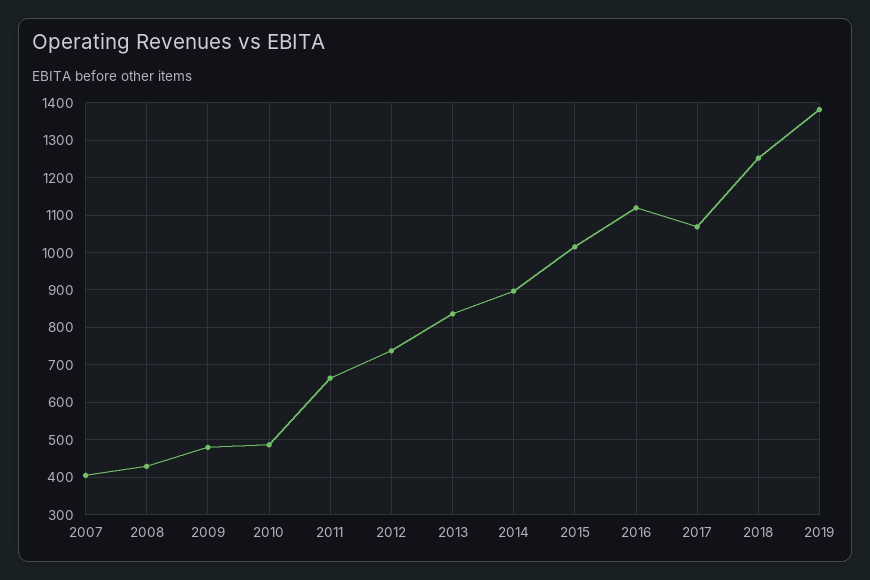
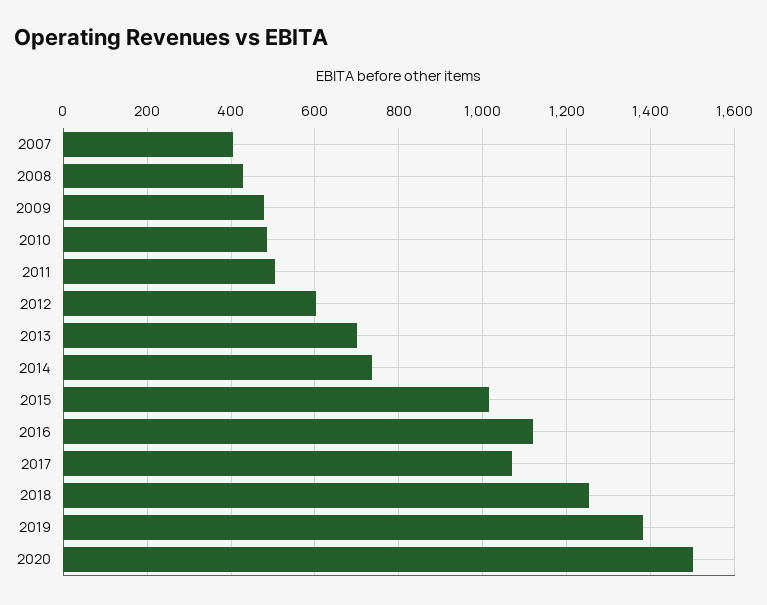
2011: 660 -> 500
2012: 740 -> 600
2013: 840 -> 700
2014: 900 -> 740
2020: none -> 1500

